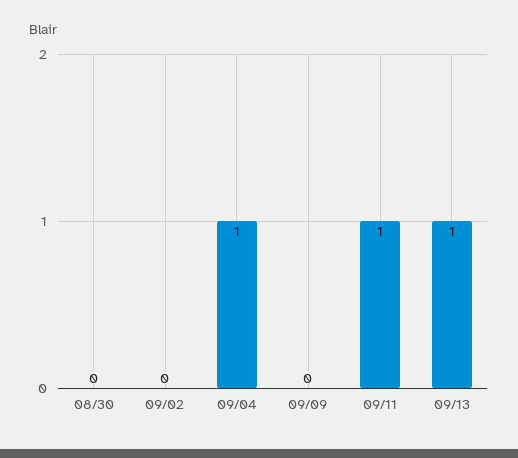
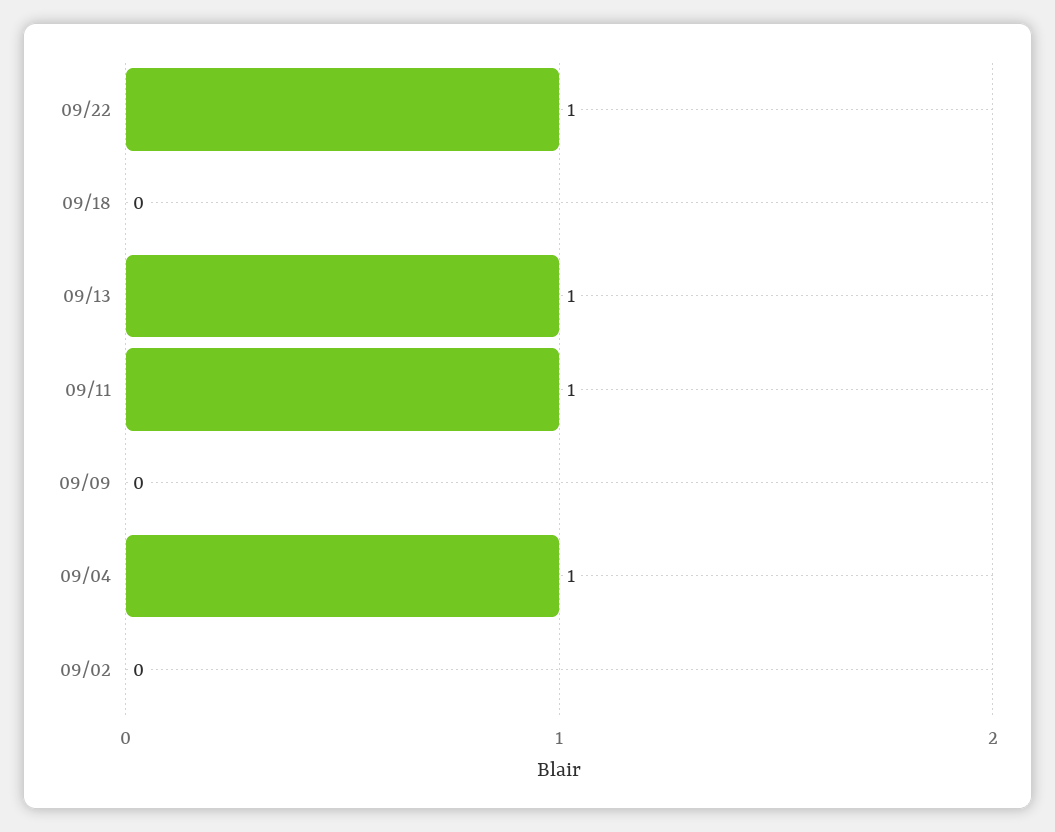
08/30: 0 -> none
09/22: none -> 1
09/18: none -> 0

